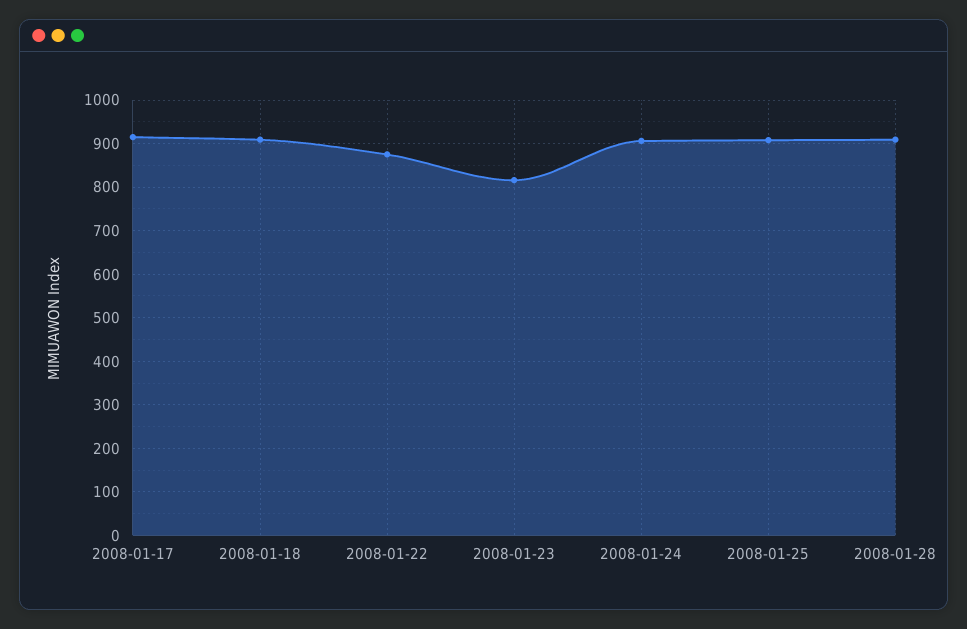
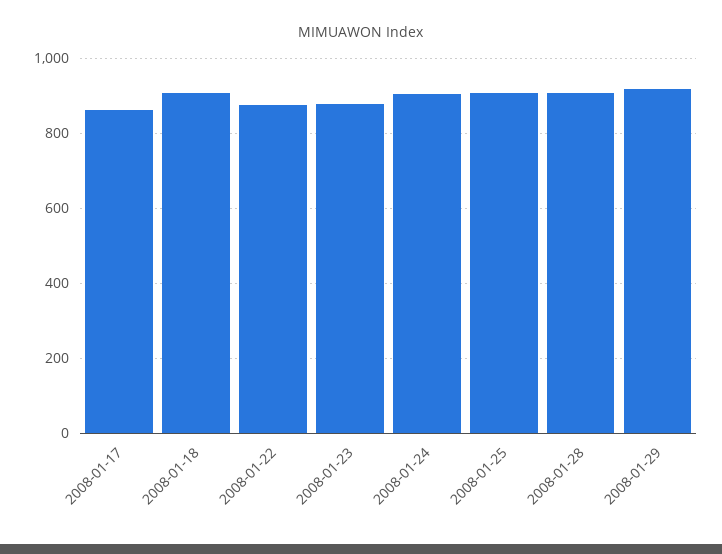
2008-01-17: 920 -> 860
2008-01-23: 820 -> 880
2008-01-29: none -> 920

